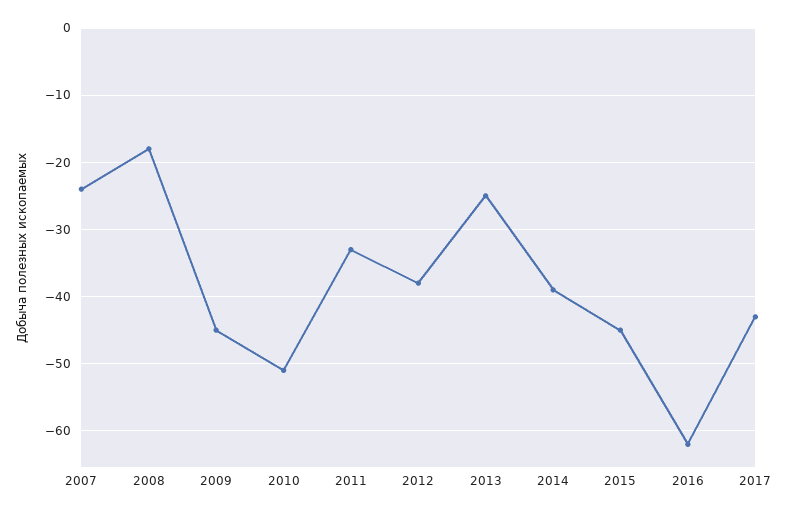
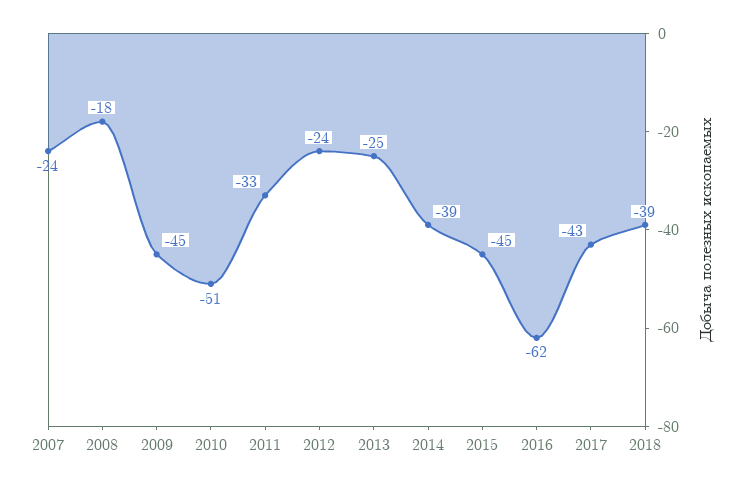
2012: -38 -> -24
2018: none -> -39

